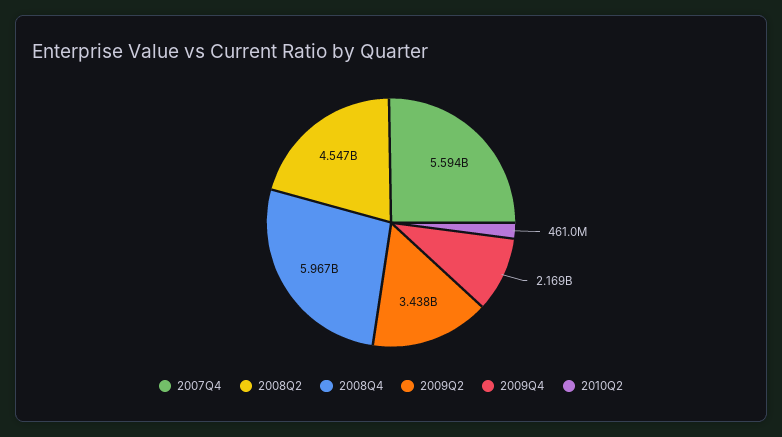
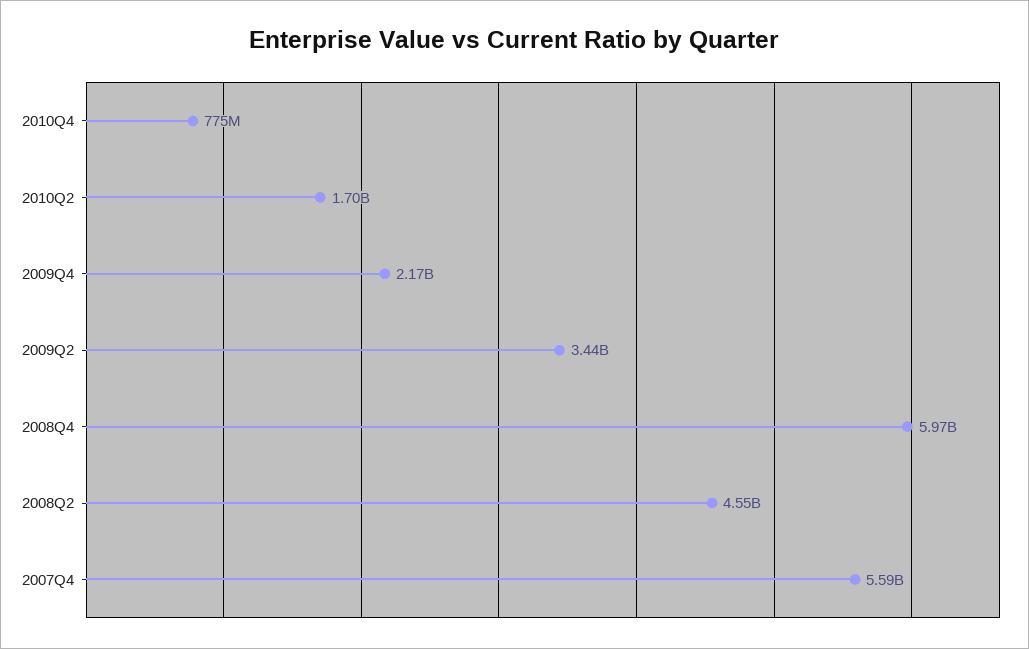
2010Q2: 461000000 -> 1700000000
2010Q4: none -> 775000000

